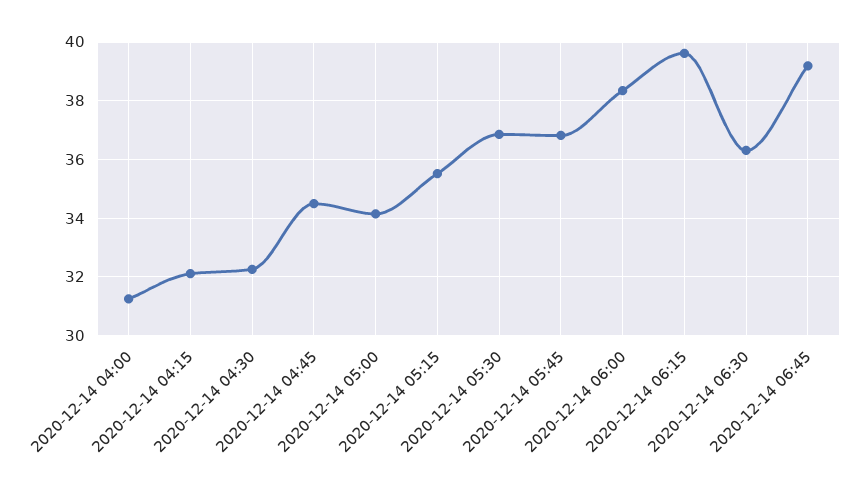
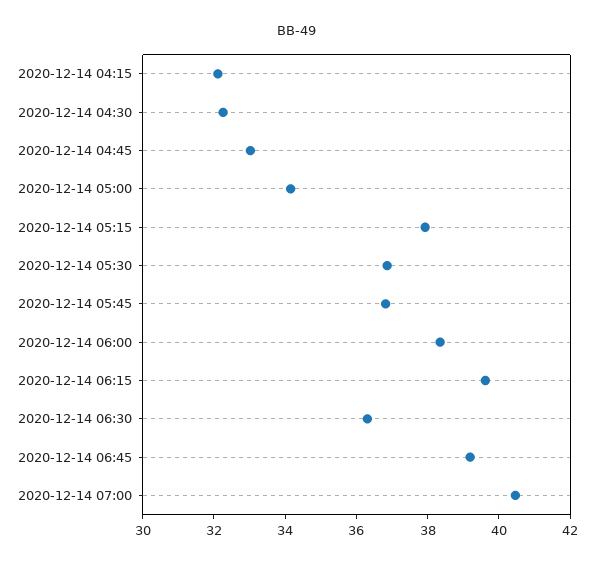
2020-12-14 04:00: 31.25 -> none
2020-12-14 04:45: 34.5 -> 33
2020-12-14 05:15: 35.5 -> 38
2020-12-14 07:00: none -> 40.5

